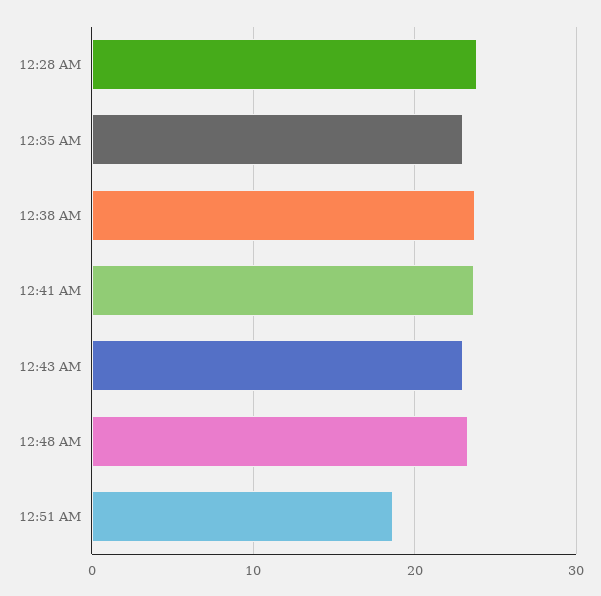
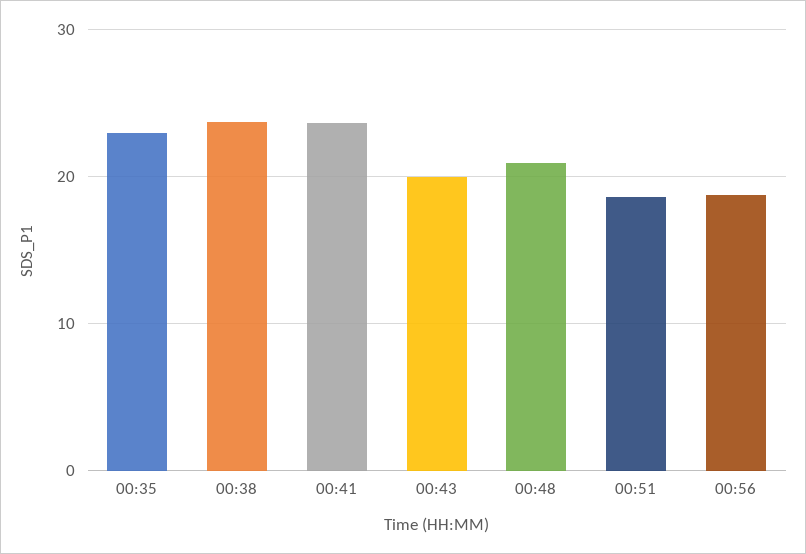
12:28 AM: 24 -> none
12:43 AM: 23 -> 20
12:48 AM: 23 -> 21
00:56: none -> 19

